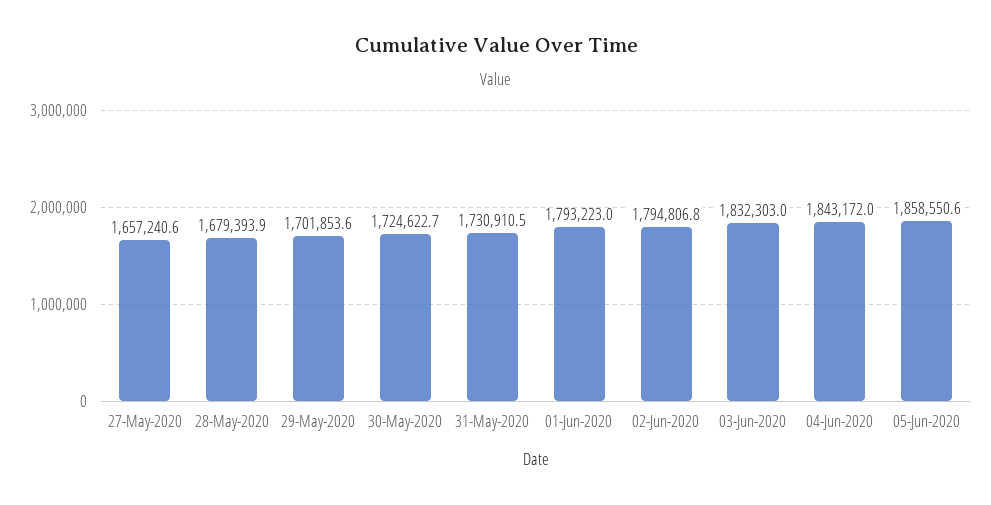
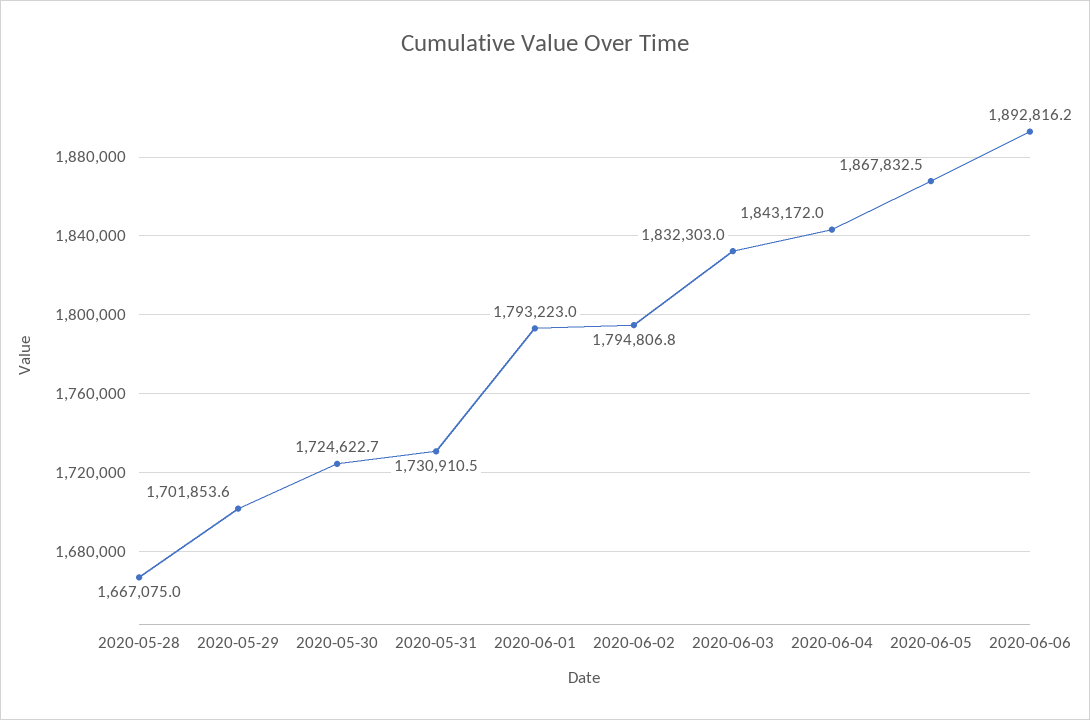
27-May-2020: 1657240.6 -> none
28-May-2020: 1679393.9 -> 1667075
05-Jun-2020: 1858550.6 -> 1867832.5
2020-06-06: none -> 1892816.2

